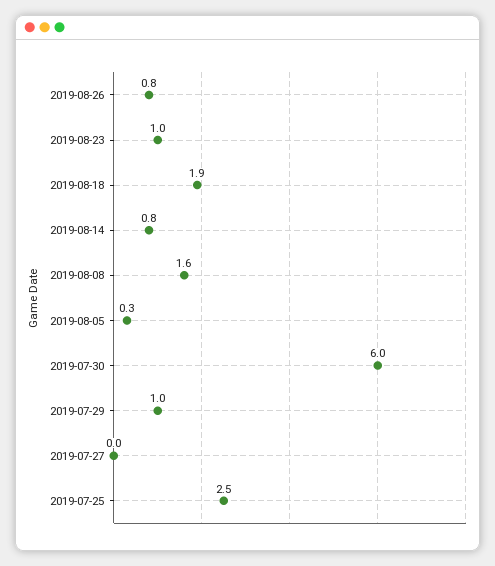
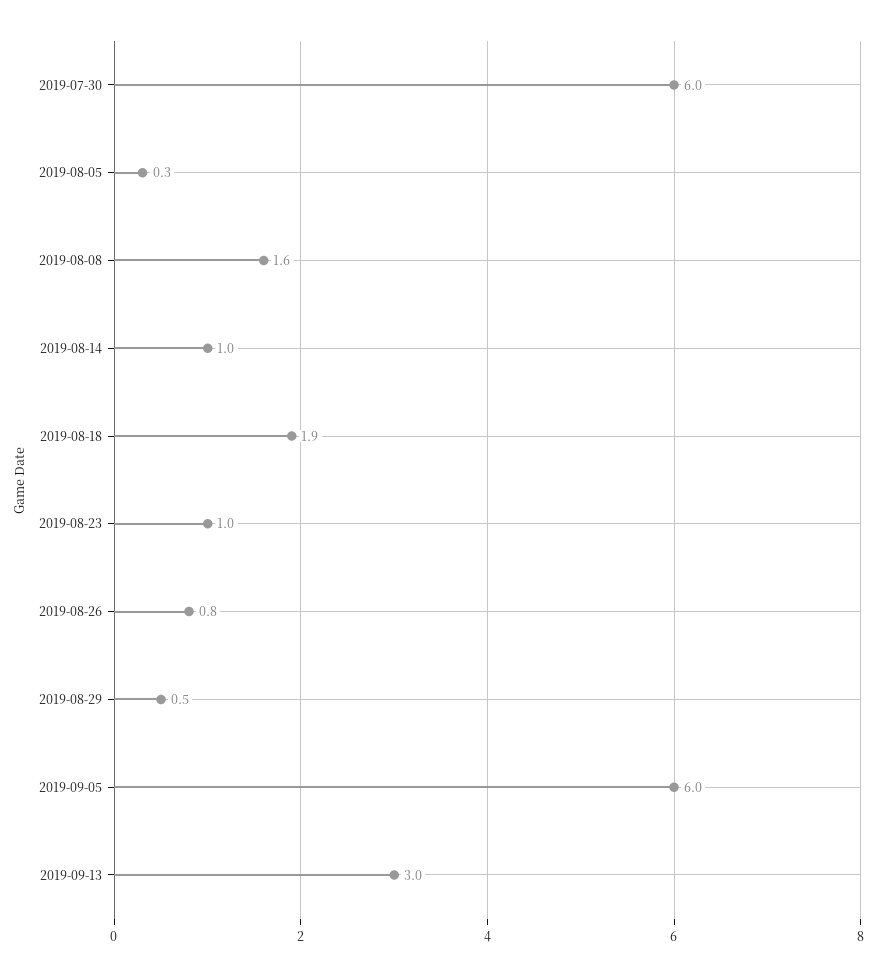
2019-08-14: 0.8 -> 1
2019-07-29: 1 -> none
2019-07-27: 0 -> none
2019-07-25: 2.5 -> none
2019-08-29: none -> 0.5
2019-09-05: none -> 6
2019-09-13: none -> 3

